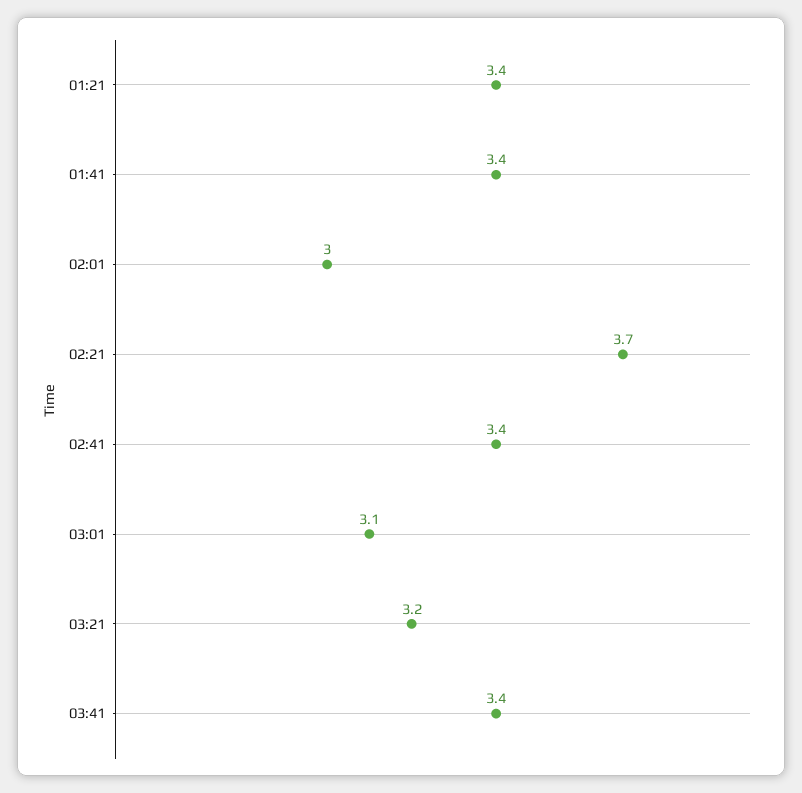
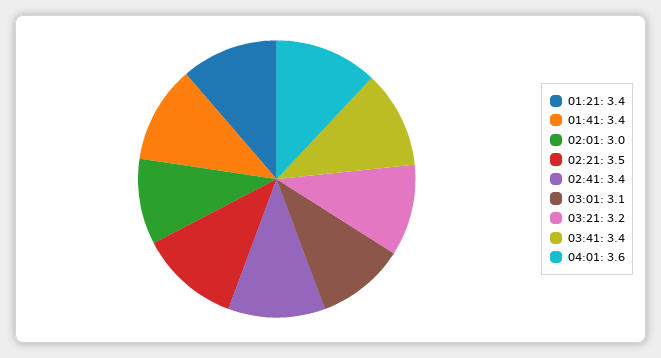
02:21: 3.7 -> 3.5
04:01: none -> 3.6

